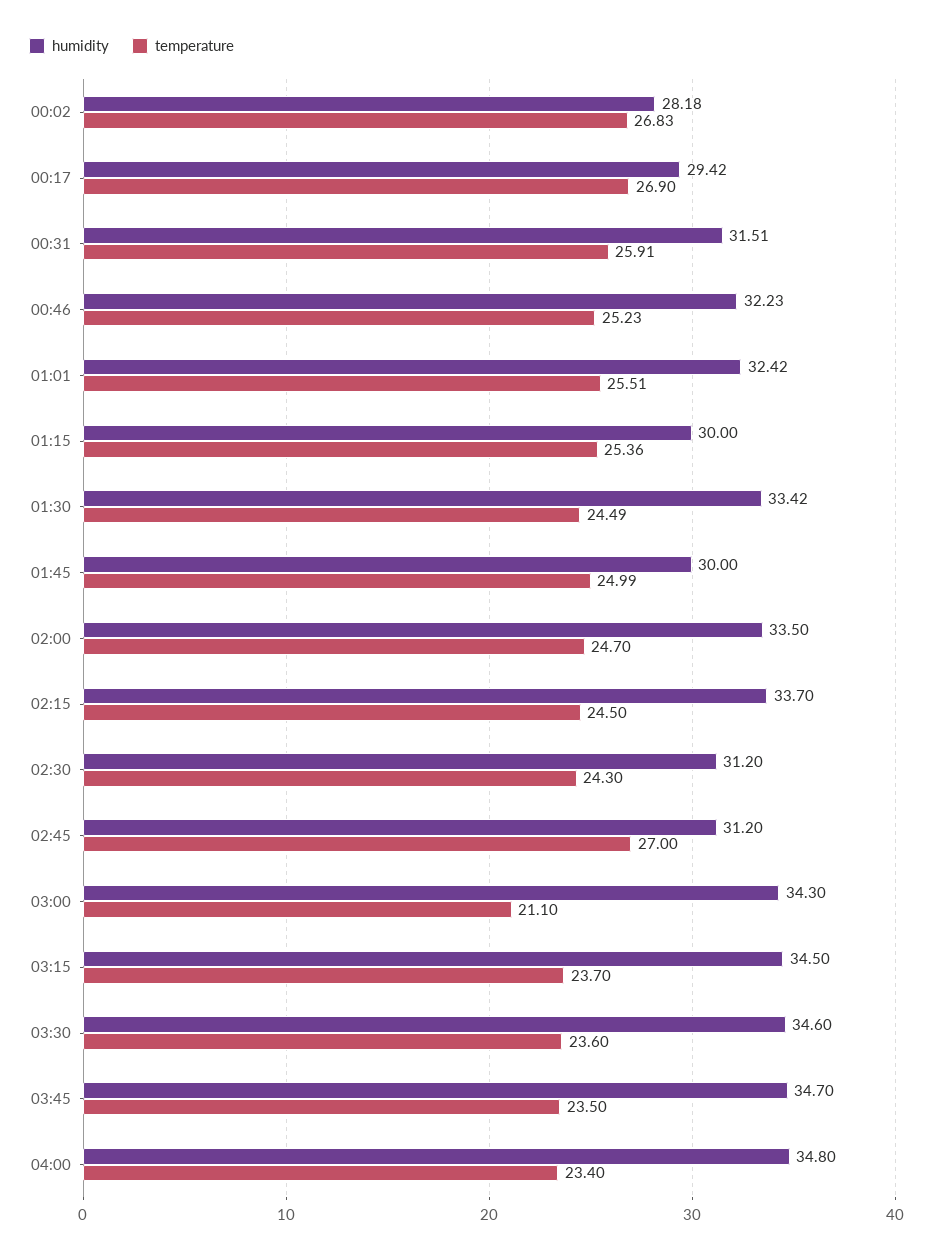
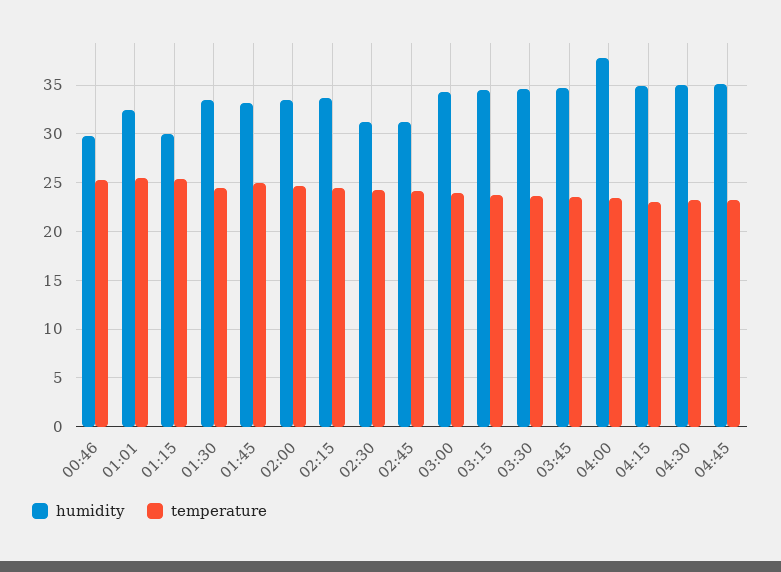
humidity, 00:02: 28.18 -> none
temperature, 00:02: 26.83 -> none
humidity, 00:17: 29.42 -> none
temperature, 00:17: 26.9 -> none
humidity, 00:31: 31.51 -> none
temperature, 00:31: 25.91 -> none
humidity, 00:46: 32.23 -> 30
humidity, 01:45: 30 -> 33
temperature, 02:45: 27 -> 24
temperature, 03:00: 21.1 -> 24
humidity, 04:00: 34.8 -> 38
humidity, 04:15: none -> 35
temperature, 04:15: none -> 23
humidity, 04:30: none -> 35
temperature, 04:30: none -> 23
humidity, 04:45: none -> 35
temperature, 04:45: none -> 23

